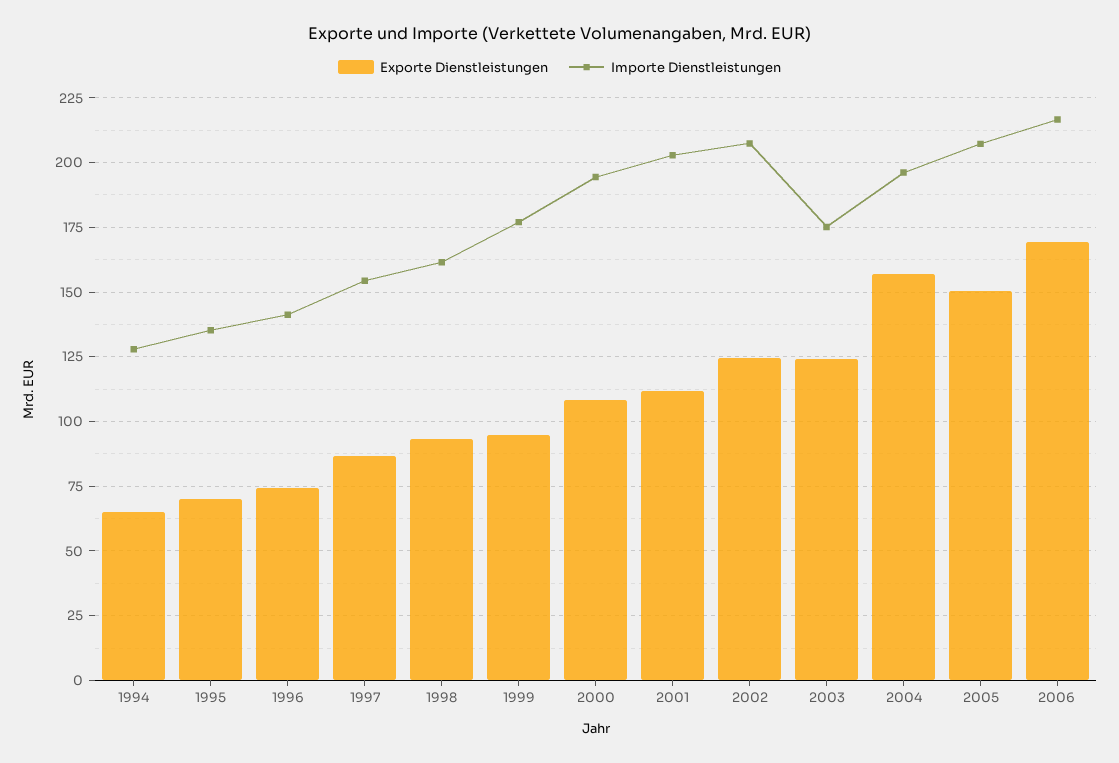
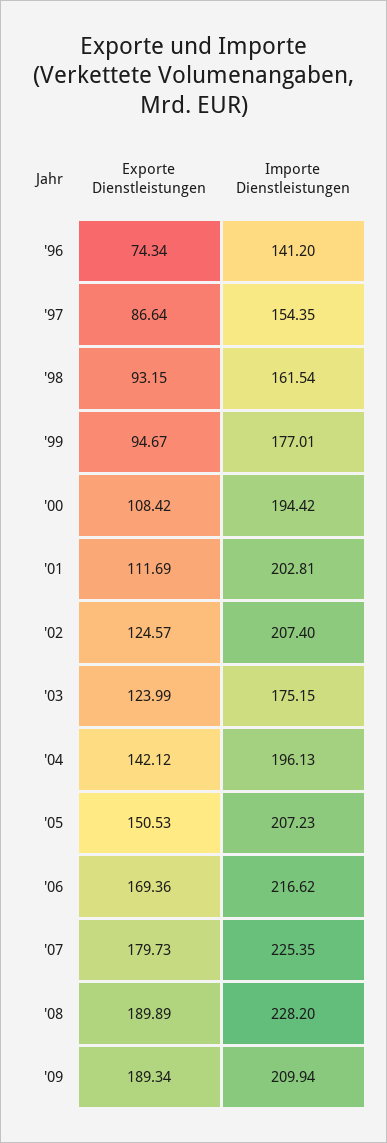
Exporte Dienstleistungen, 1994: 65 -> none
Importe Dienstleistungen, 1994: 127.5 -> none
Exporte Dienstleistungen, 1995: 70 -> none
Importe Dienstleistungen, 1995: 135 -> none
Exporte Dienstleistungen, 2004: 157.5 -> 142.12
Exporte Dienstleistungen, '07: none -> 179.73
Importe Dienstleistungen, '07: none -> 225.35
Exporte Dienstleistungen, '08: none -> 189.89
Importe Dienstleistungen, '08: none -> 228.2
Exporte Dienstleistungen, '09: none -> 189.34
Importe Dienstleistungen, '09: none -> 209.94

